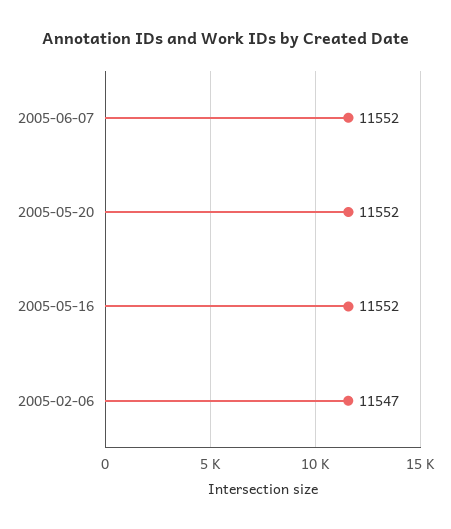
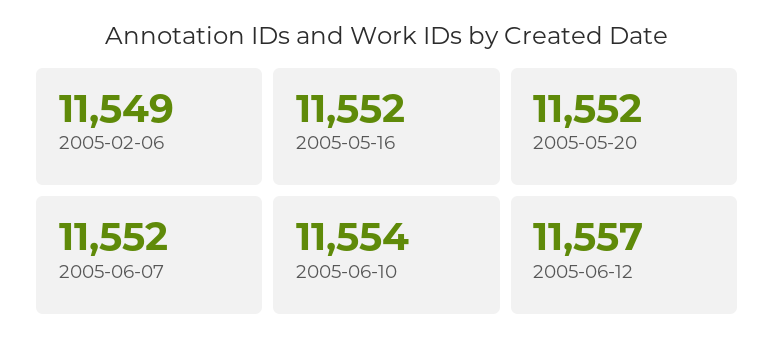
2005-02-06: 11547 -> 11549
2005-06-10: none -> 11554
2005-06-12: none -> 11557

